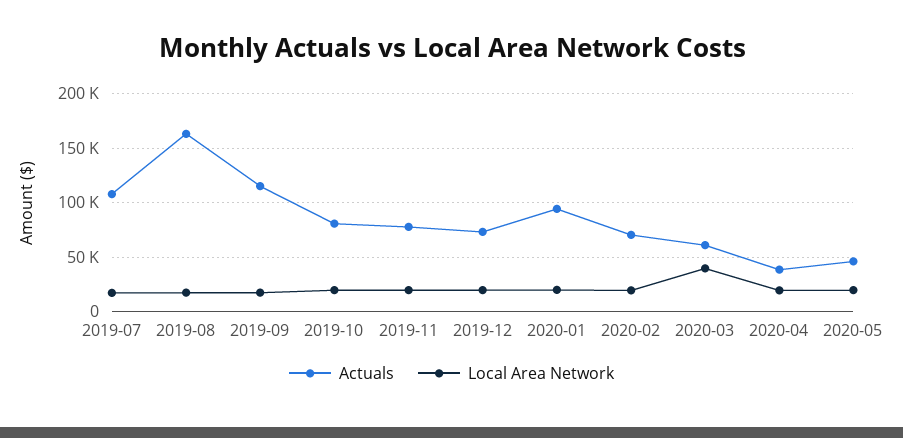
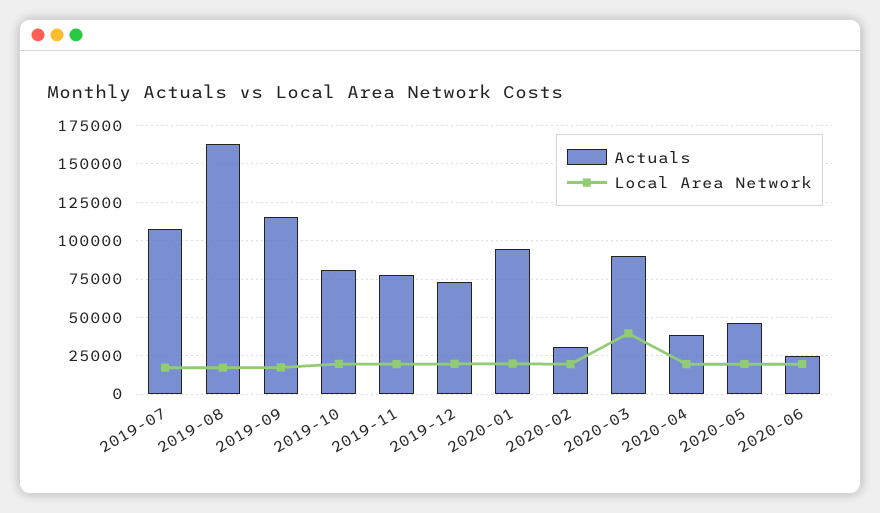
Actuals, 2020-02: 70000 -> 30000
Actuals, 2020-03: 60000 -> 90000
Actuals, 2020-06: none -> 25000
Local Area Network, 2020-06: none -> 20000

